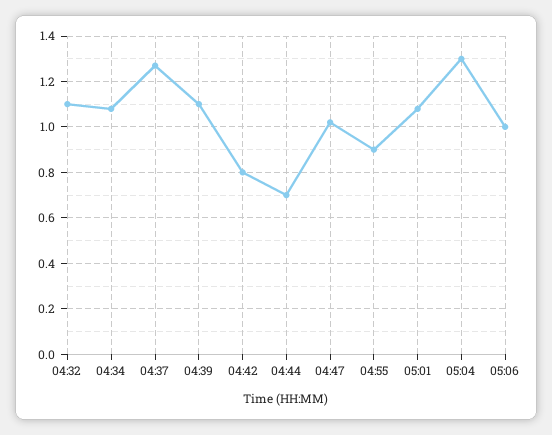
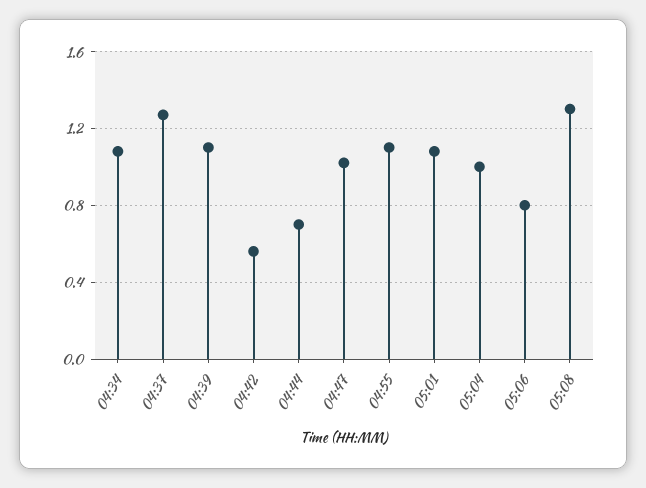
04:32: 1.1 -> none
04:42: 0.8 -> 0.55
04:55: 0.9 -> 1.1
05:04: 1.3 -> 1
05:06: 1 -> 0.8
05:08: none -> 1.3

